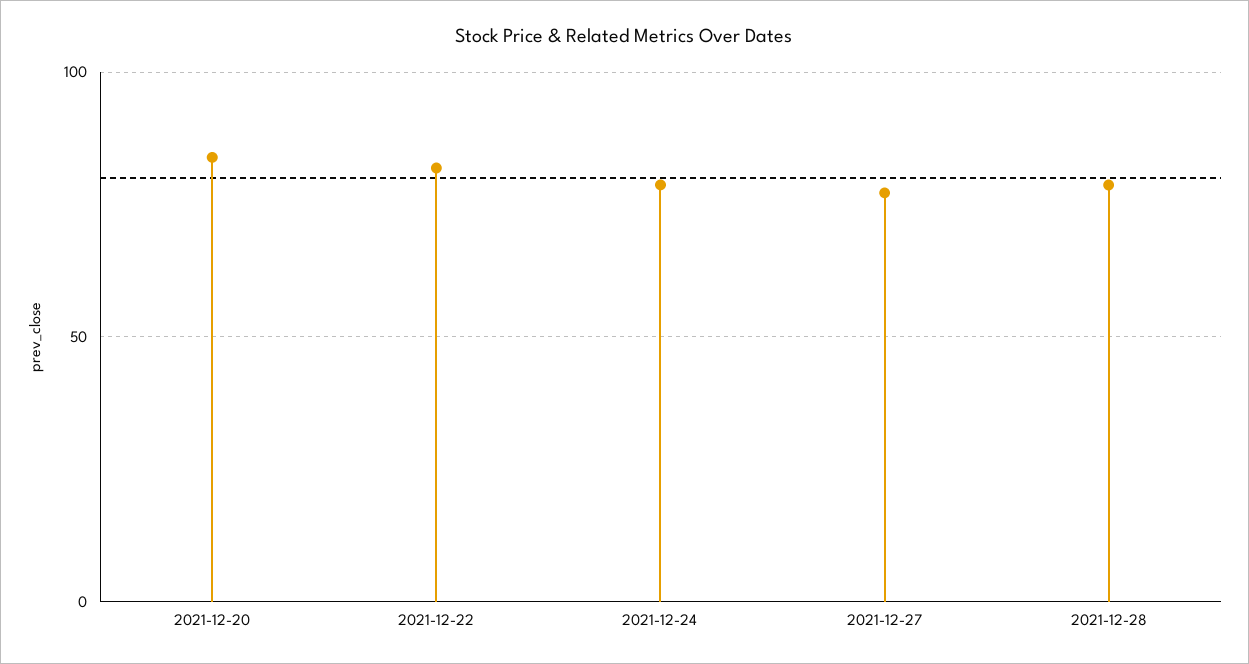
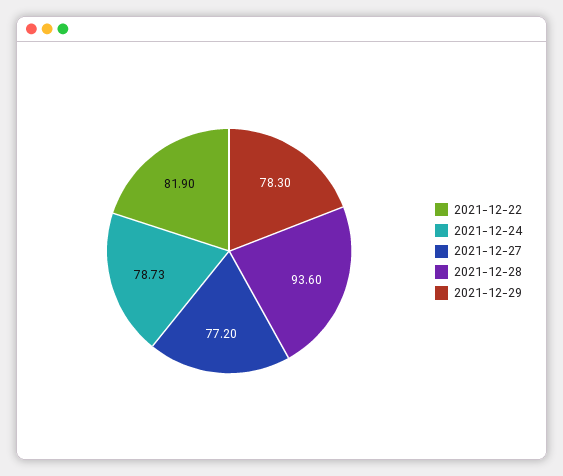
2021-12-20: 85 -> none
2021-12-28: 80 -> 93.6
2021-12-29: none -> 78.3

